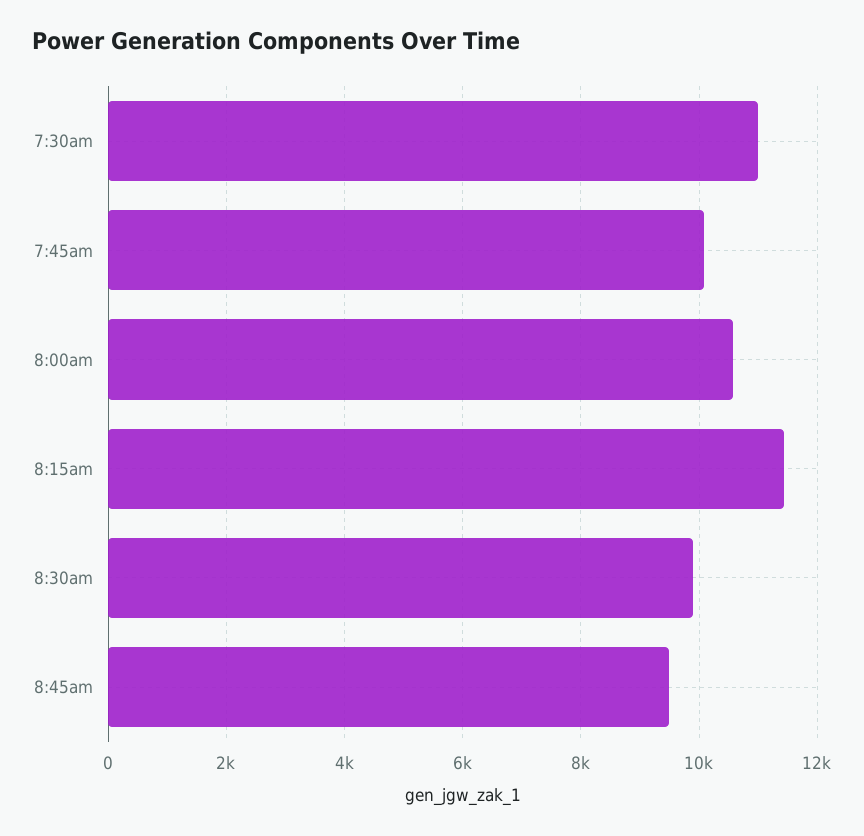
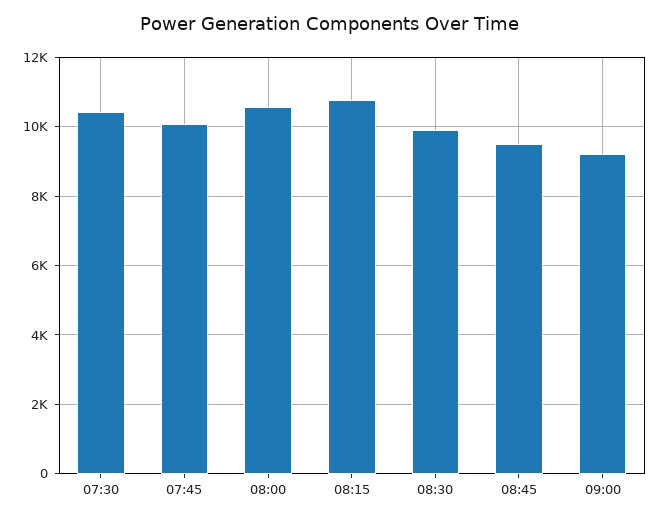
7:30am: 11000 -> 10400
8:15am: 11400 -> 10800
09:00: none -> 9200

